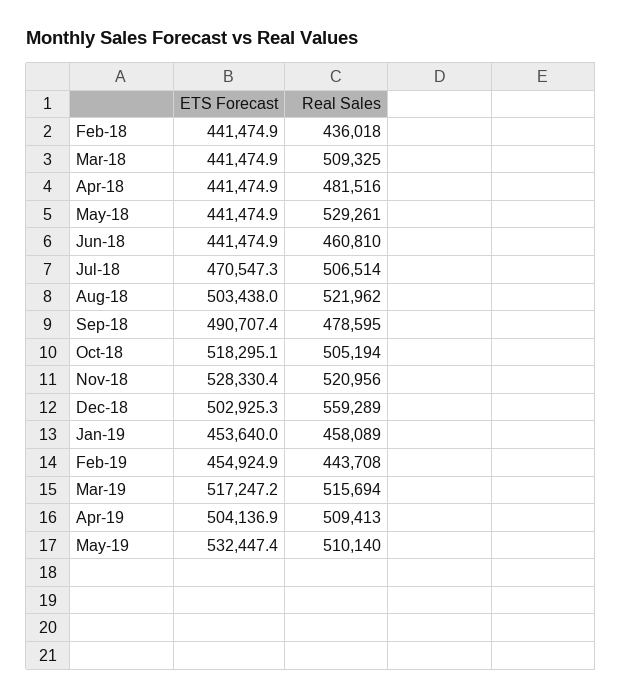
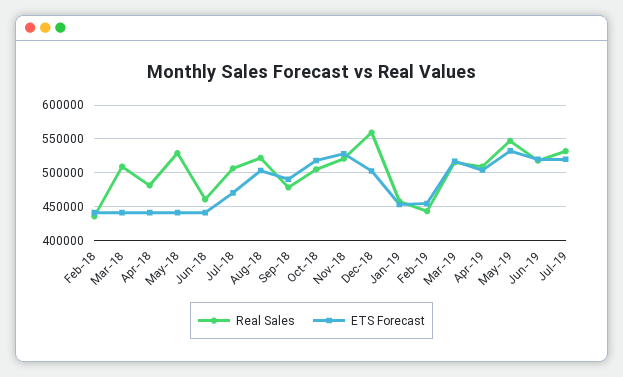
Real Sales, May-19: 510140 -> 550000
Real Sales, Jun-19: none -> 520000
ETS Forecast, Jun-19: none -> 520000
Real Sales, Jul-19: none -> 530000
ETS Forecast, Jul-19: none -> 520000

